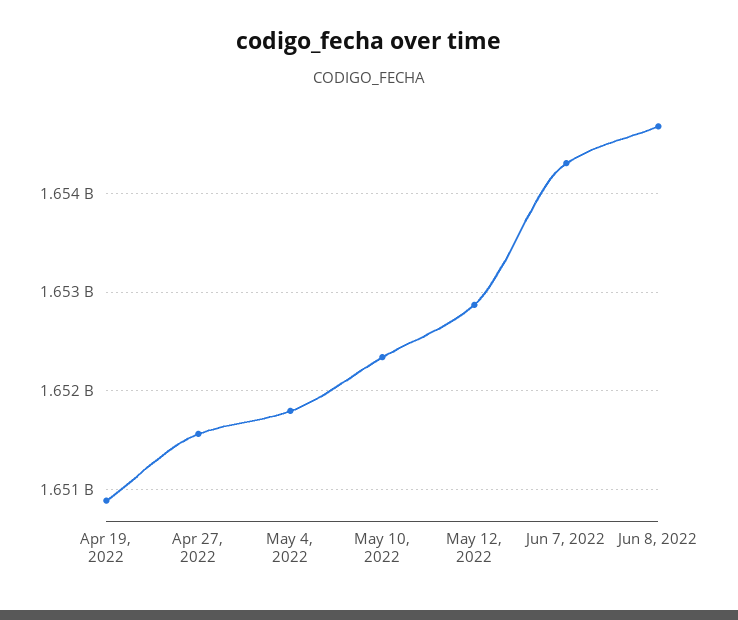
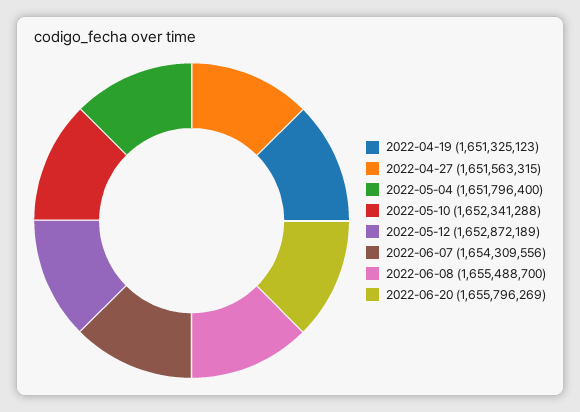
Apr 19, 2022: 1650900000 -> 1651325123
Jun 8, 2022: 1654700000 -> 1655488700
2022-06-20: none -> 1655796269

